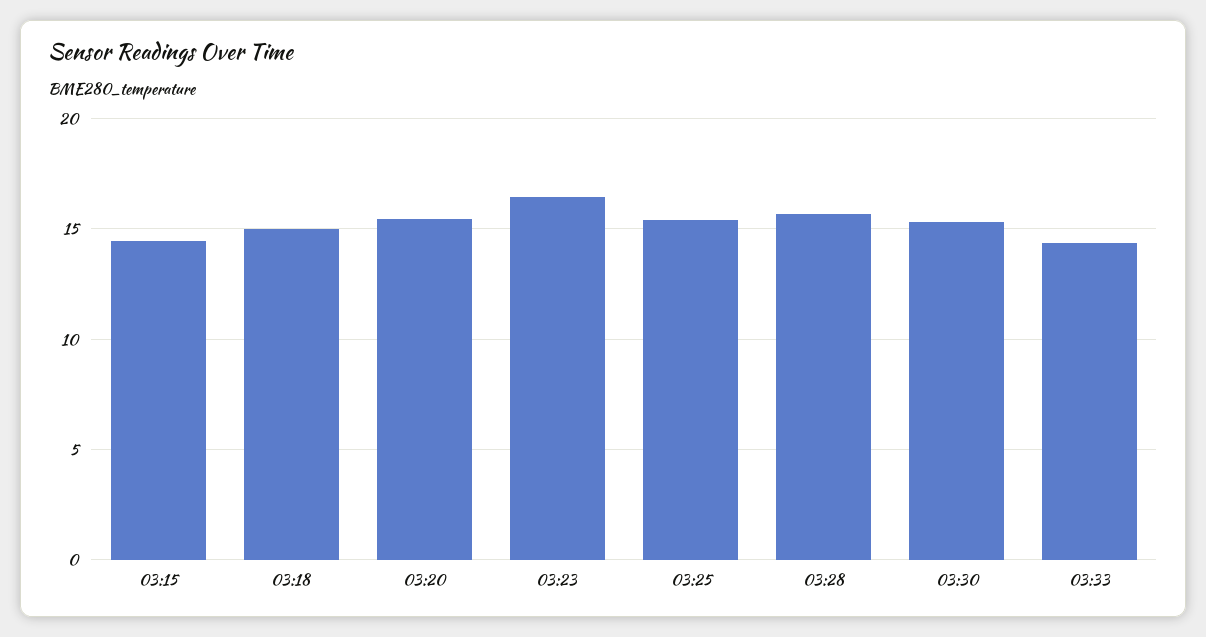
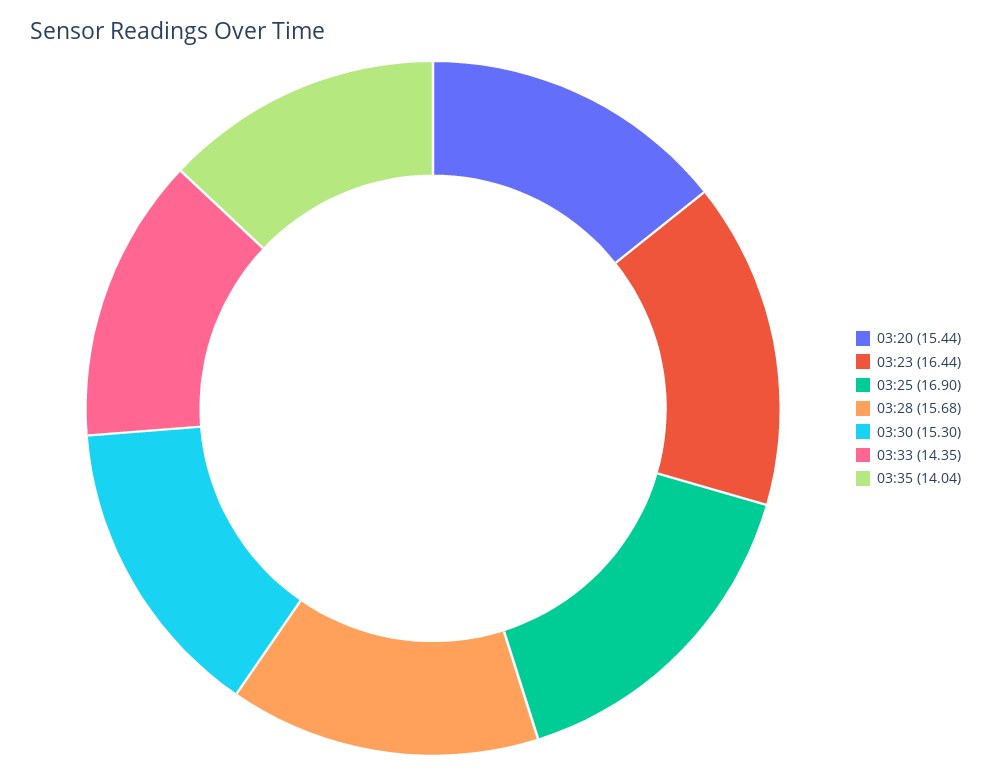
03:15: 14.5 -> none
03:18: 15 -> none
03:25: 15.5 -> 16.9
03:35: none -> 14.04

